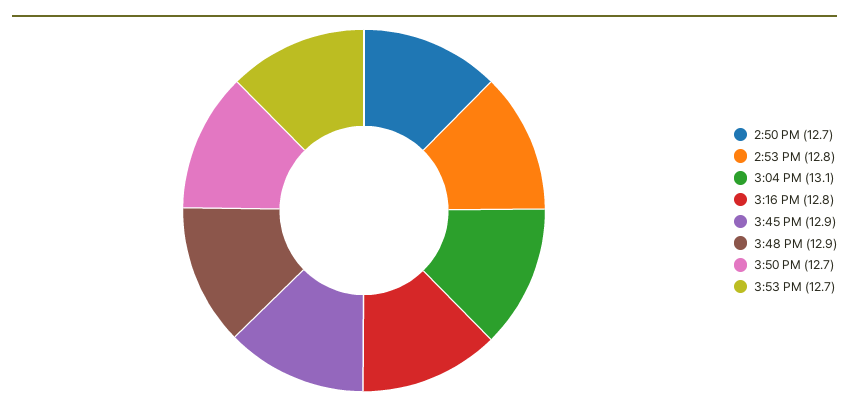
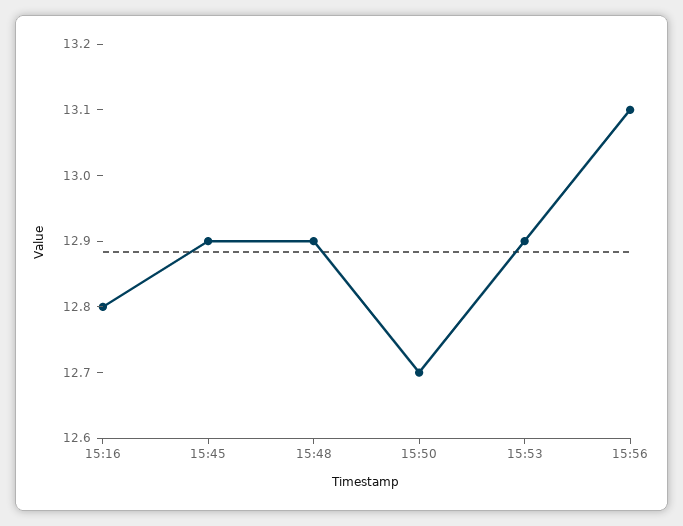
2:50 PM: 12.7 -> none
2:53 PM: 12.8 -> none
3:04 PM: 13.1 -> none
3:53 PM: 12.7 -> 12.9
15:56: none -> 13.1

